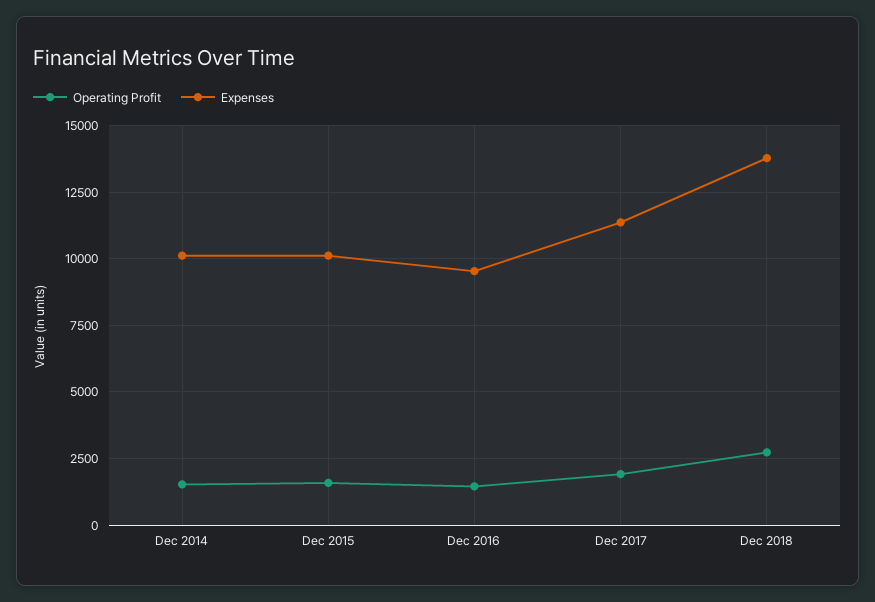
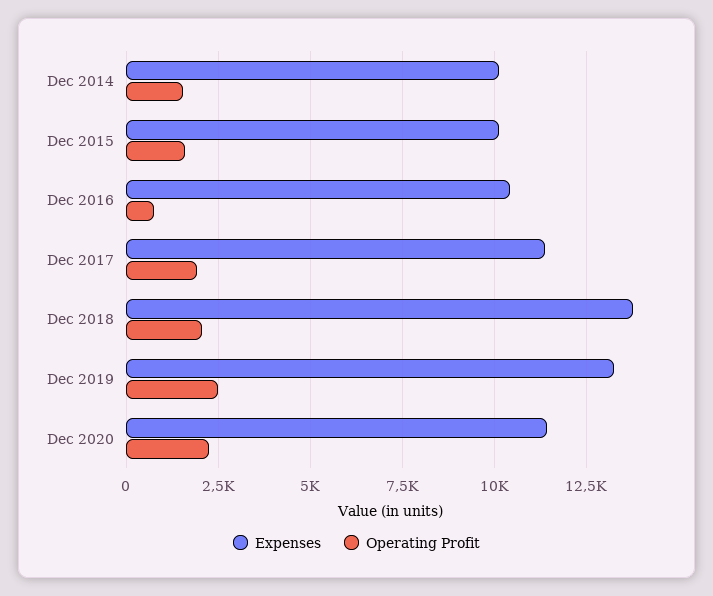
Operating Profit, Dec 2016: 1500 -> 750
Expenses, Dec 2016: 9500 -> 10500
Operating Profit, Dec 2018: 2750 -> 2000
Expenses, Dec 2019: none -> 13250
Operating Profit, Dec 2019: none -> 2500
Expenses, Dec 2020: none -> 11500
Operating Profit, Dec 2020: none -> 2250

